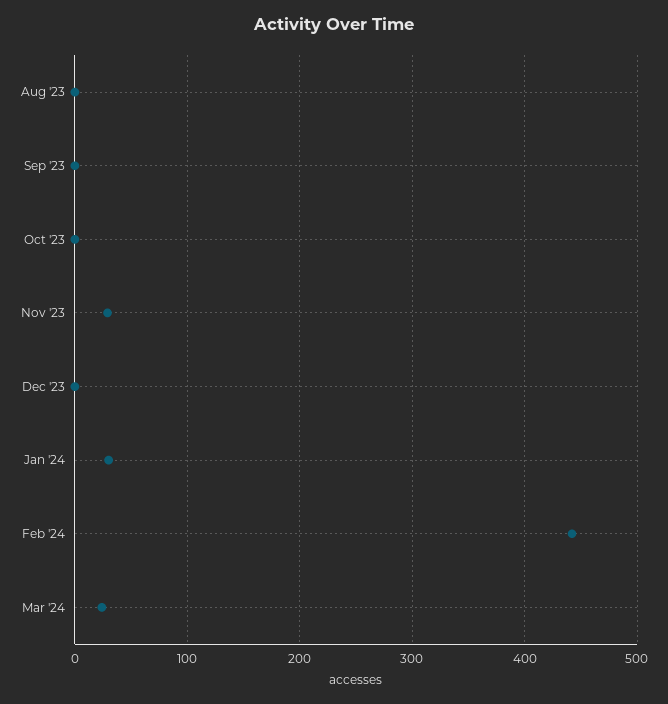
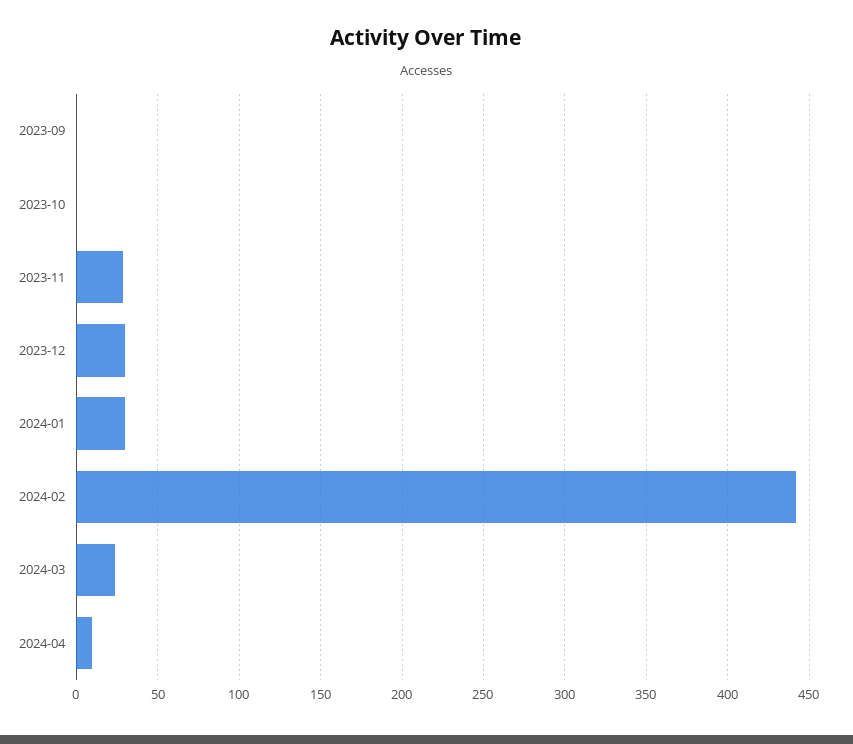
Aug '23: 0 -> none
Dec '23: 0 -> 30
2024-04: none -> 10

